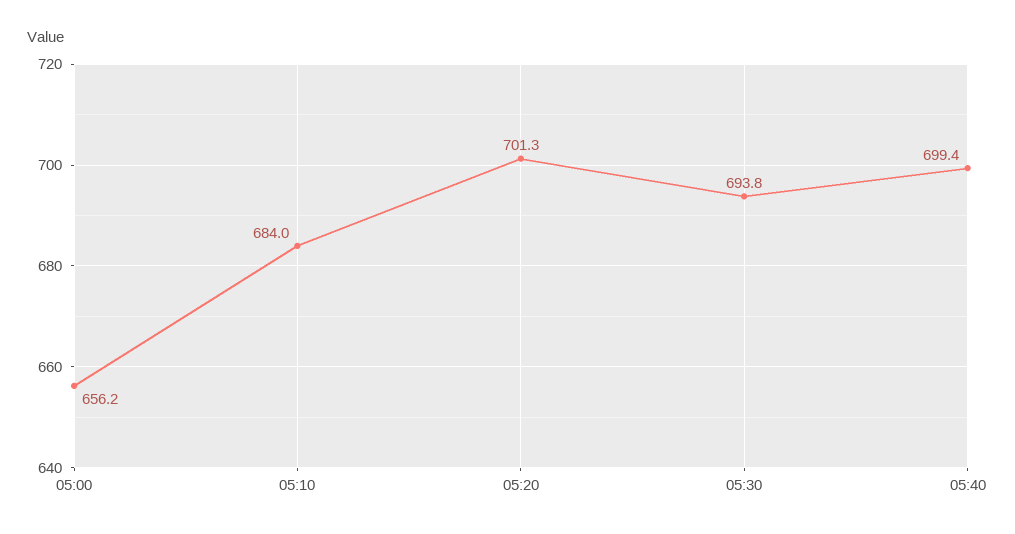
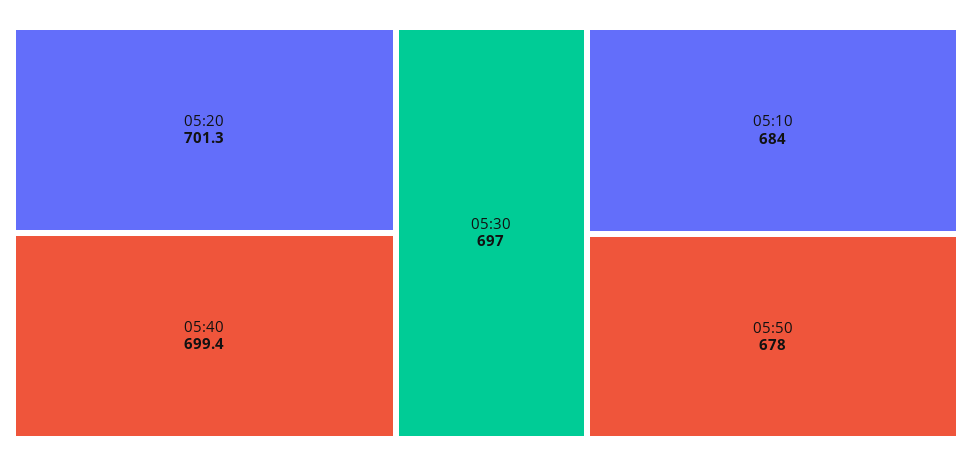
05:00: 656.2 -> none
05:30: 693.8 -> 697
05:50: none -> 678

